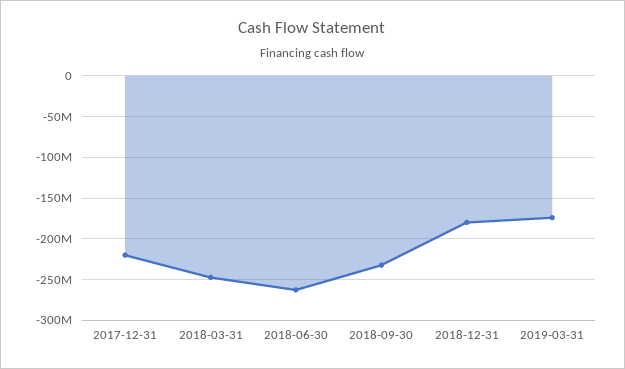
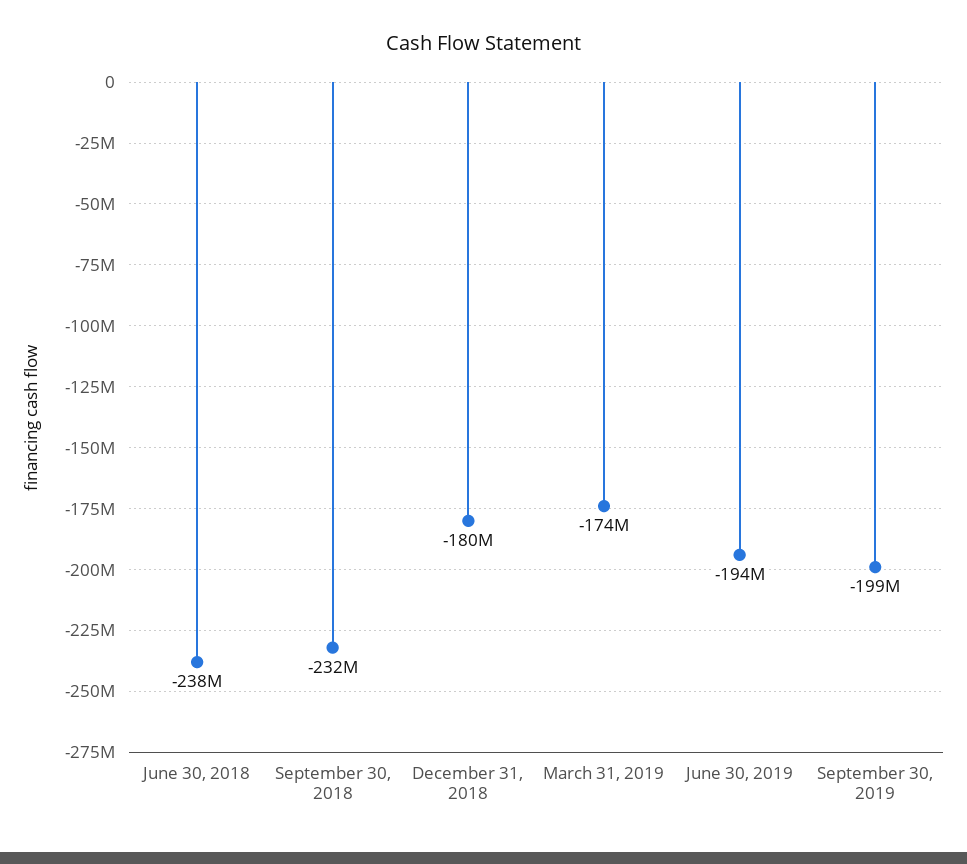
2017-12-31: -220000000 -> none
2018-03-31: -250000000 -> none
2018-06-30: -260000000 -> -238000000
June 30, 2019: none -> -194000000
September 30, 2019: none -> -199000000

